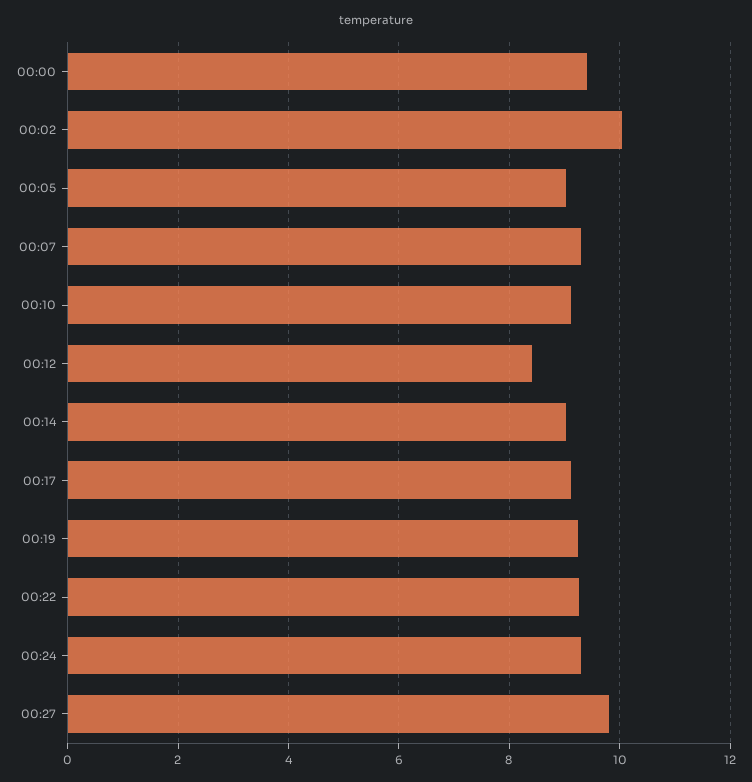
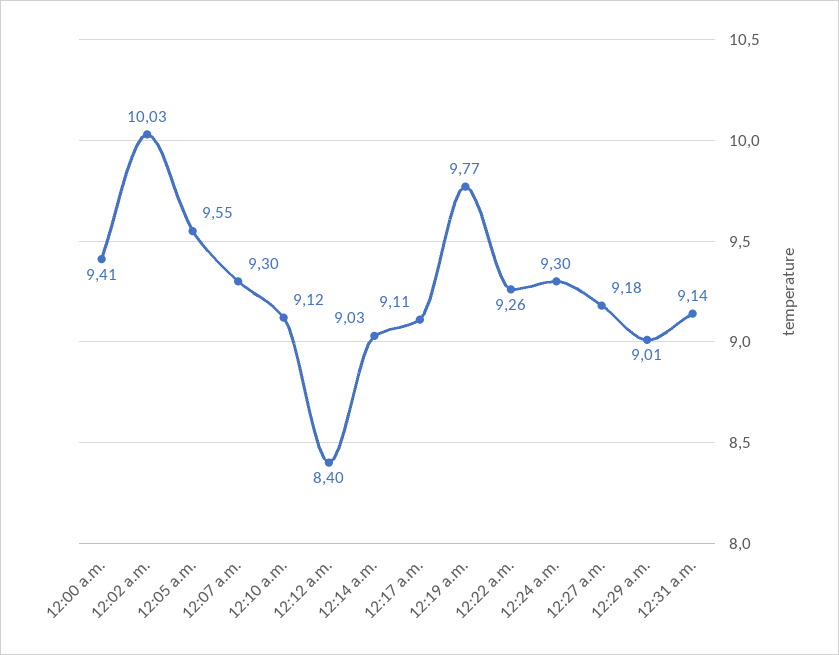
00:05: 9 -> 9.55
00:19: 9.2 -> 9.77
00:27: 9.8 -> 9.18
12:29 a.m.: none -> 9.01
12:31 a.m.: none -> 9.14

